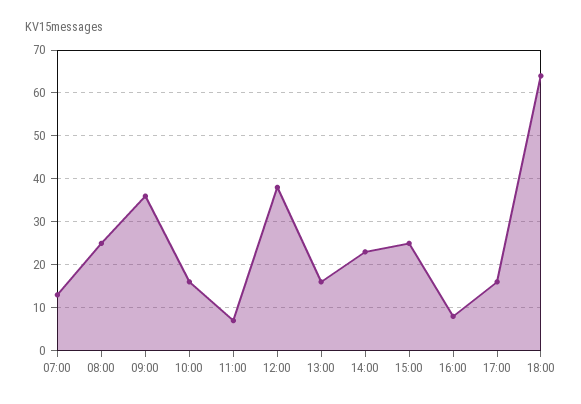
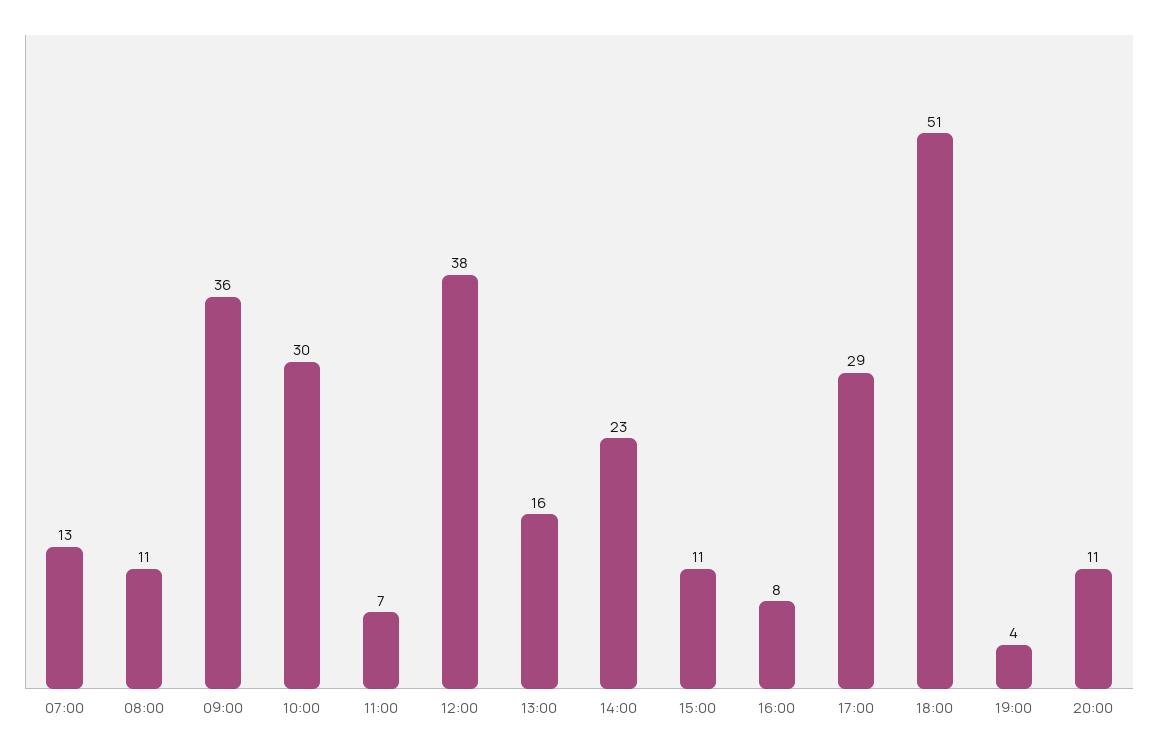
08:00: 25 -> 11
10:00: 15 -> 30
15:00: 25 -> 11
17:00: 15 -> 29
18:00: 65 -> 51
19:00: none -> 4
20:00: none -> 11

